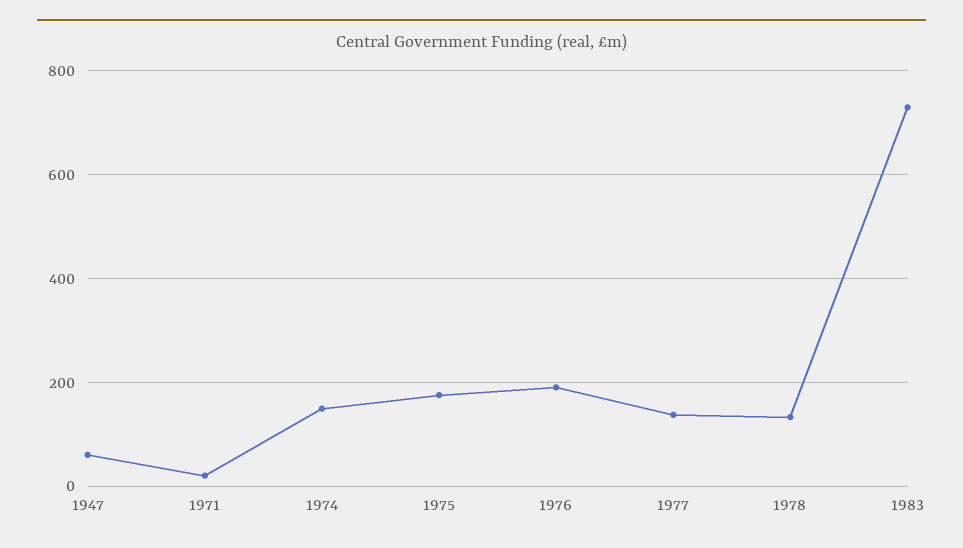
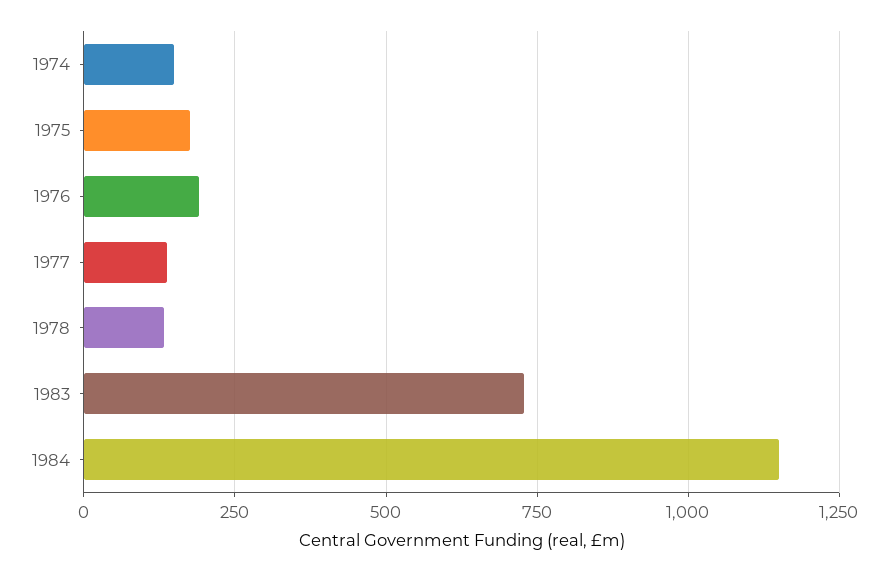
1947: 60 -> none
1971: 20 -> none
1984: none -> 1150

